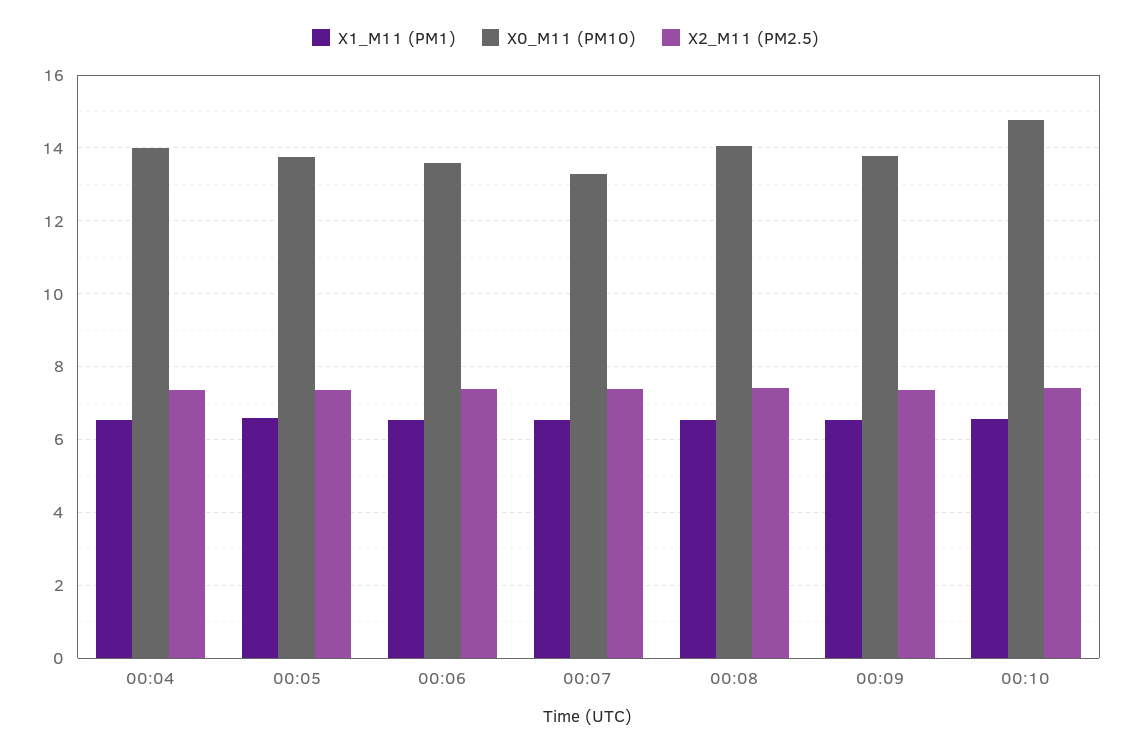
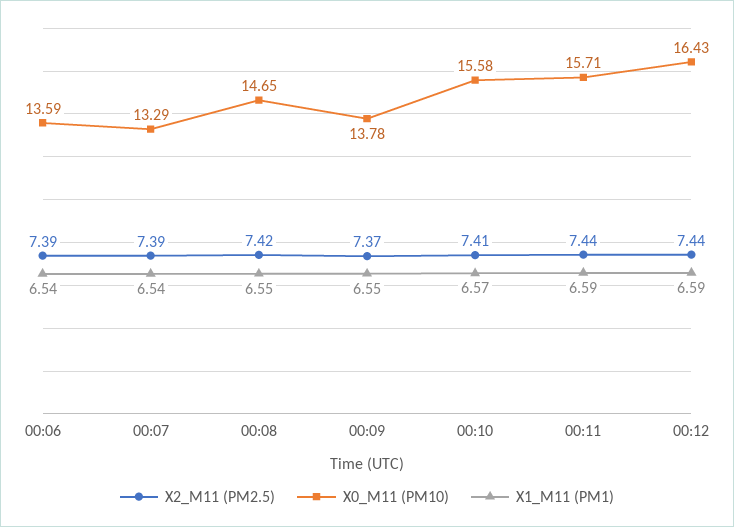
X1_M11 (PM1), 00:04: 6.6 -> none
X0_M11 (PM10), 00:04: 14 -> none
X2_M11 (PM2.5), 00:04: 7.4 -> none
X1_M11 (PM1), 00:05: 6.6 -> none
X0_M11 (PM10), 00:05: 13.8 -> none
X2_M11 (PM2.5), 00:05: 7.4 -> none
X0_M11 (PM10), 00:08: 14 -> 14.65
X0_M11 (PM10), 00:10: 14.8 -> 15.58
X2_M11 (PM2.5), 00:11: none -> 7.44
X0_M11 (PM10), 00:11: none -> 15.71
X1_M11 (PM1), 00:11: none -> 6.59
X2_M11 (PM2.5), 00:12: none -> 7.44
X0_M11 (PM10), 00:12: none -> 16.43
X1_M11 (PM1), 00:12: none -> 6.59

